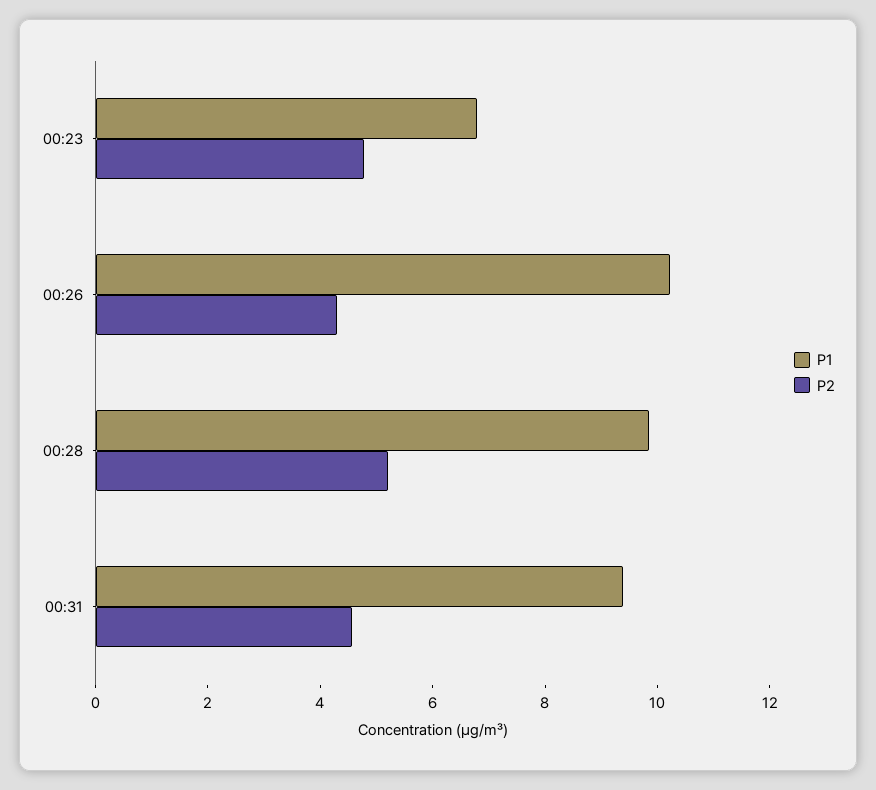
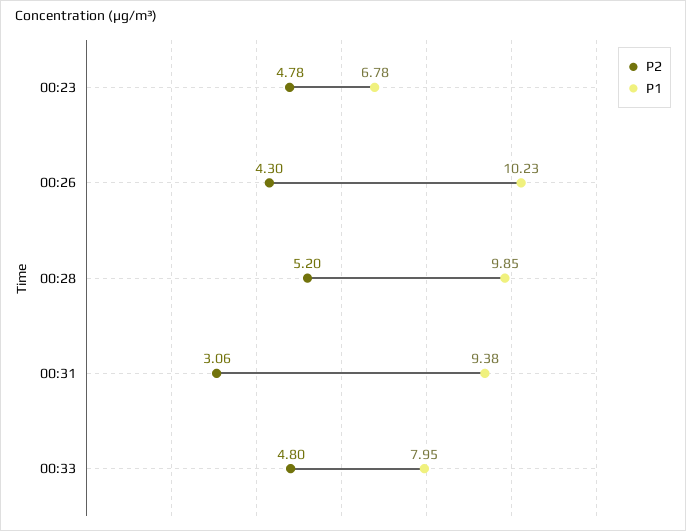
P2, 00:31: 4.5 -> 3.06
P2, 00:33: none -> 4.8
P1, 00:33: none -> 7.95

